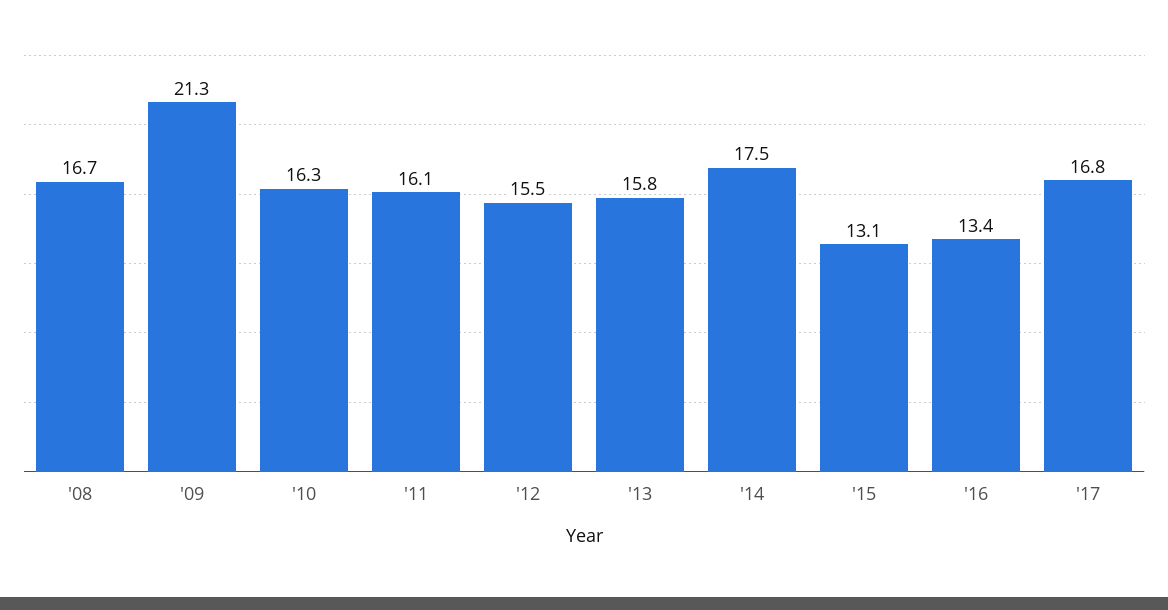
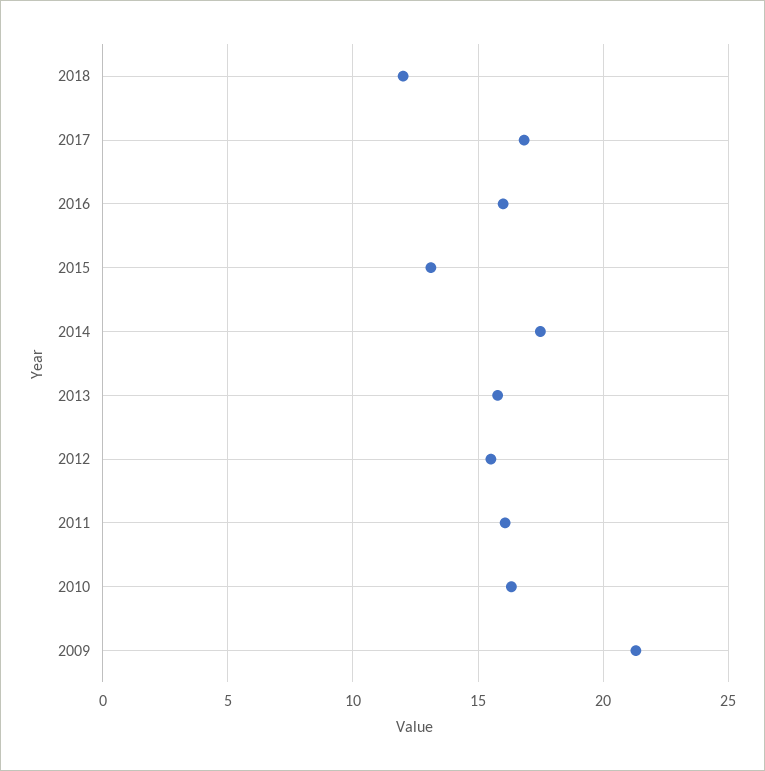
'08: 16.7 -> none
'16: 13.4 -> 16
2018: none -> 12

